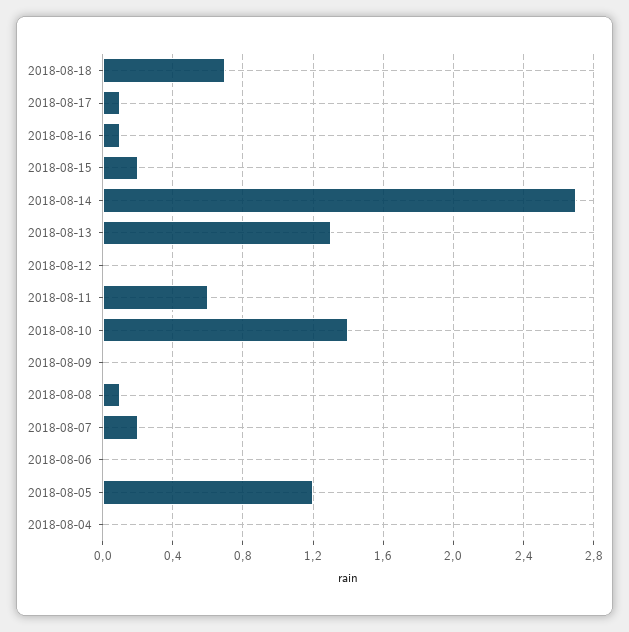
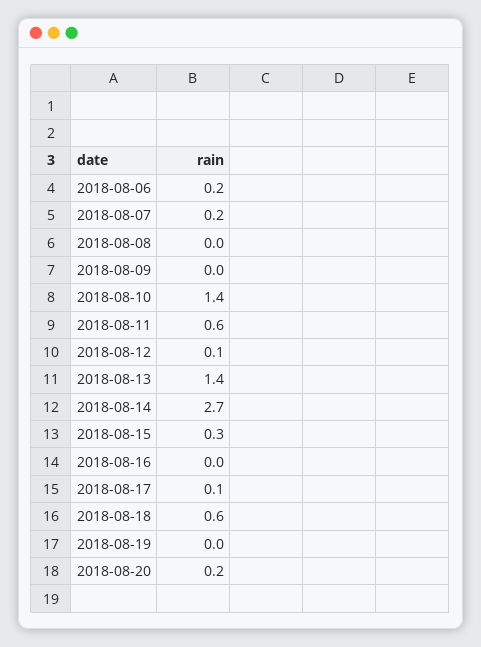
2018-08-18: 0.7 -> 0.6
2018-08-16: 0.1 -> 0
2018-08-15: 0.2 -> 0.3
2018-08-13: 1.3 -> 1.4
2018-08-12: 0 -> 0.1
2018-08-08: 0.1 -> 0
2018-08-06: 0 -> 0.2
2018-08-05: 1.2 -> none
2018-08-04: 0 -> none
2018-08-19: none -> 0
2018-08-20: none -> 0.2

